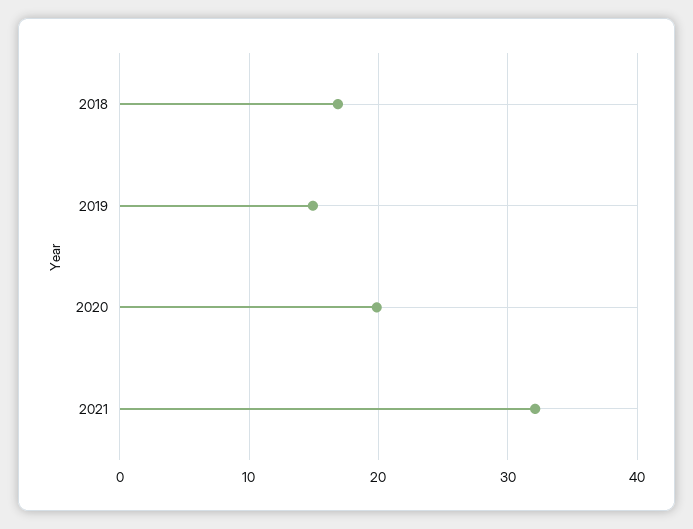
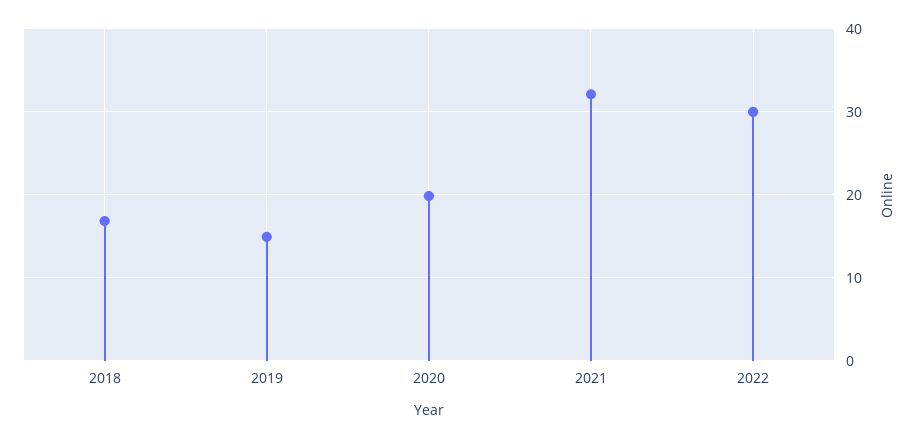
2022: none -> 30

